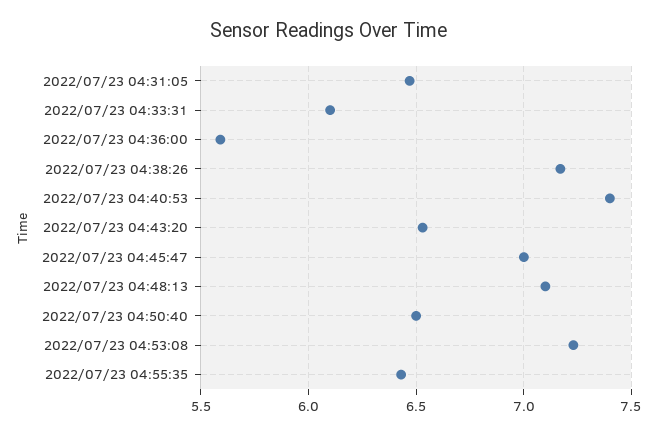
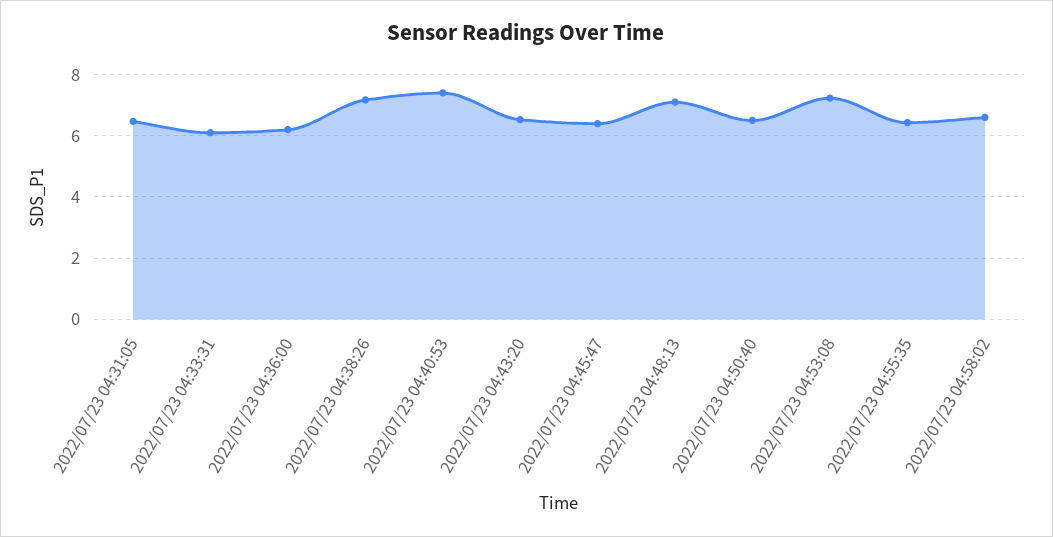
2022/07/23 04:36:00: 5.6 -> 6.2
2022/07/23 04:45:47: 7 -> 6.4
2022/07/23 04:58:02: none -> 6.6

